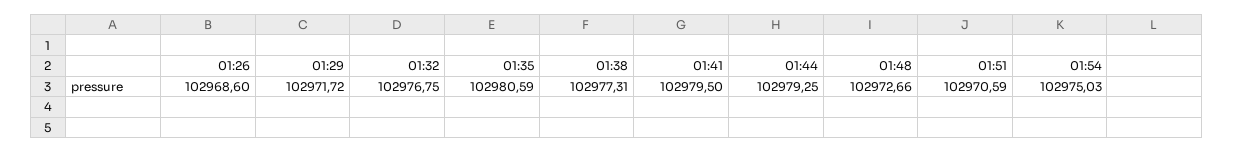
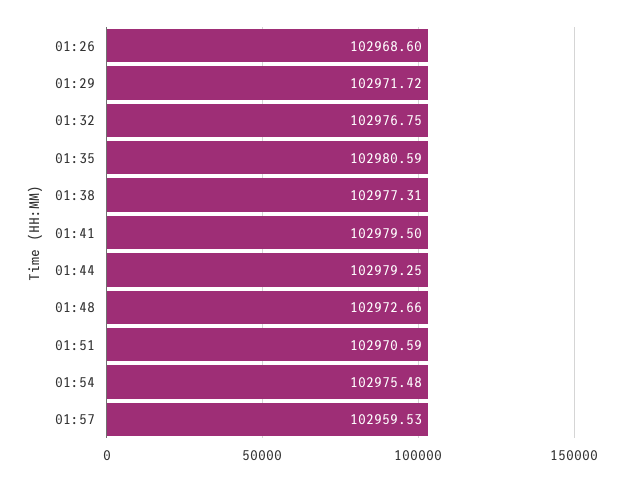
01:54: 102975.03 -> 102975.48
01:57: none -> 102959.53

